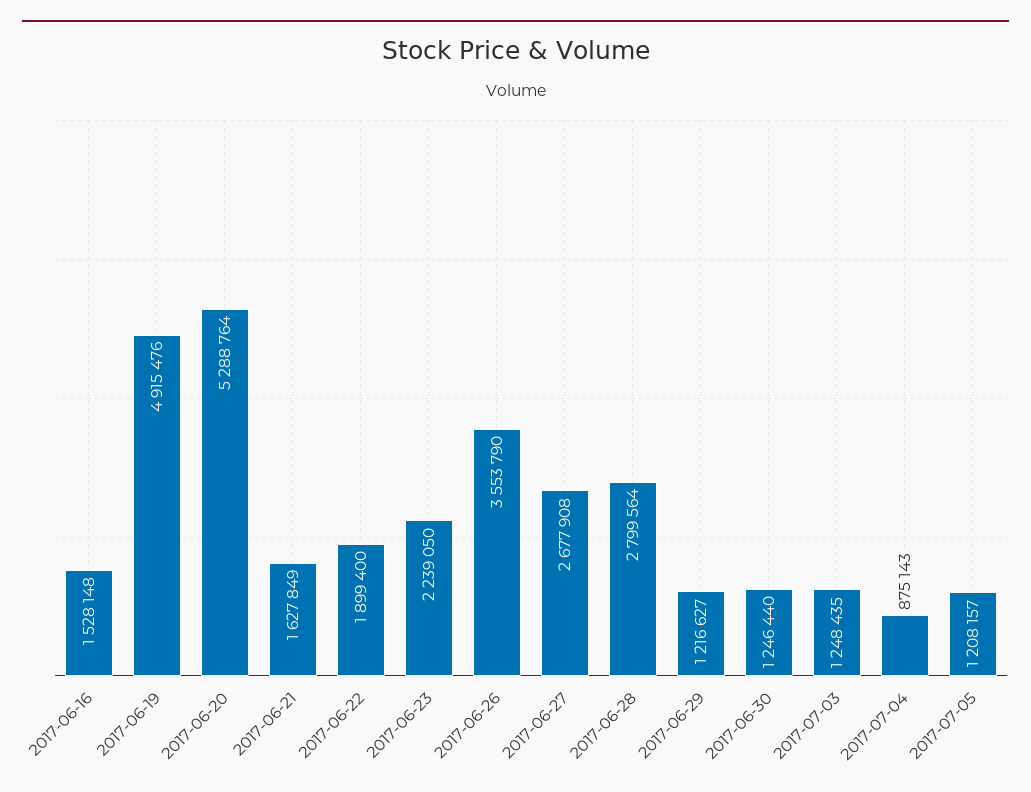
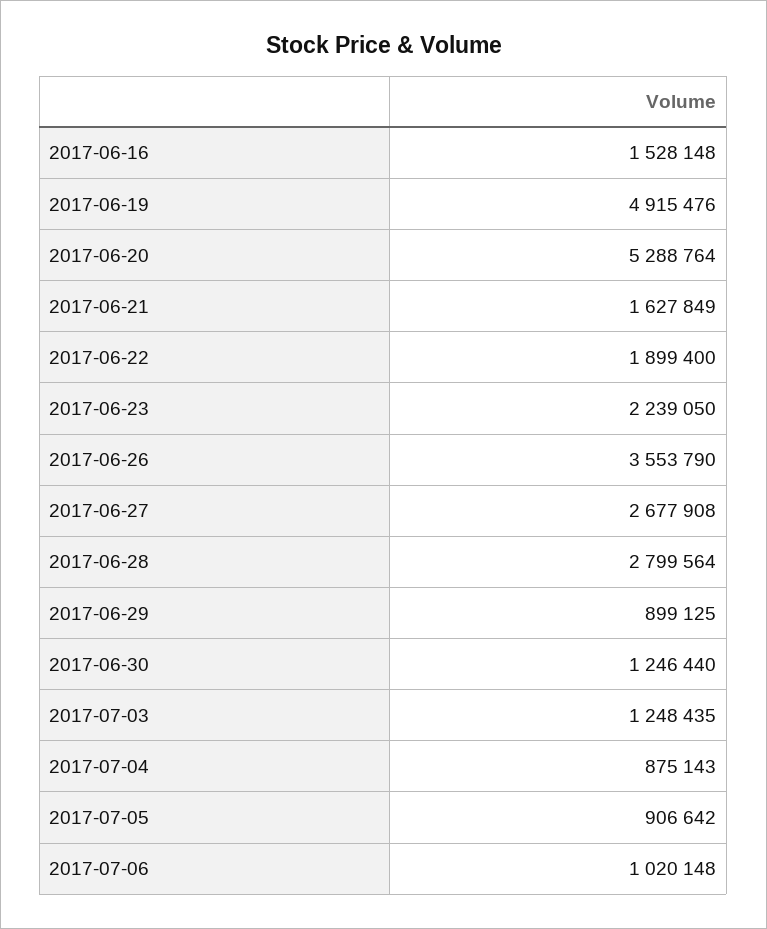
2017-06-29: 1216627 -> 899125
2017-07-05: 1208157 -> 906642
2017-07-06: none -> 1020148

